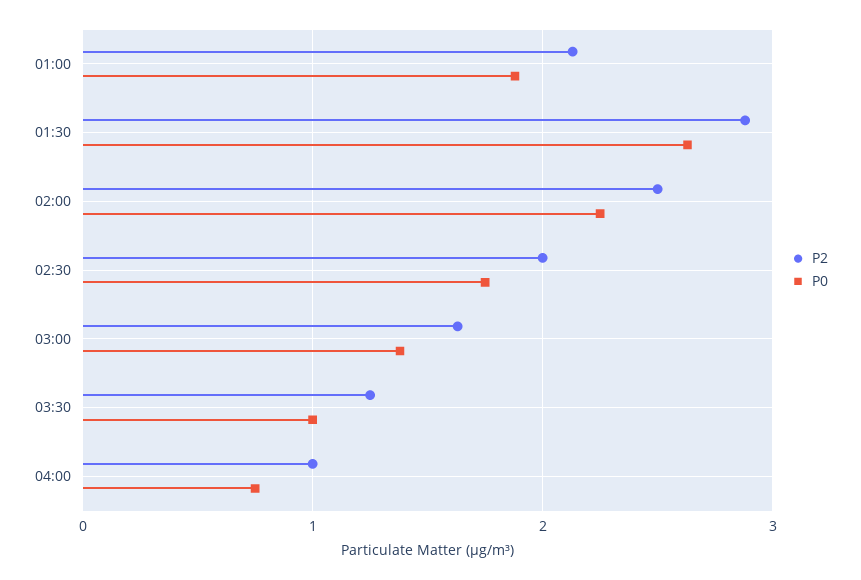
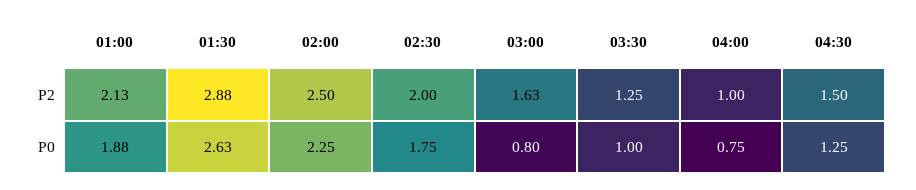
P0, 03:00: 1.4 -> 0.8
P2, 04:30: none -> 1.5
P0, 04:30: none -> 1.25

